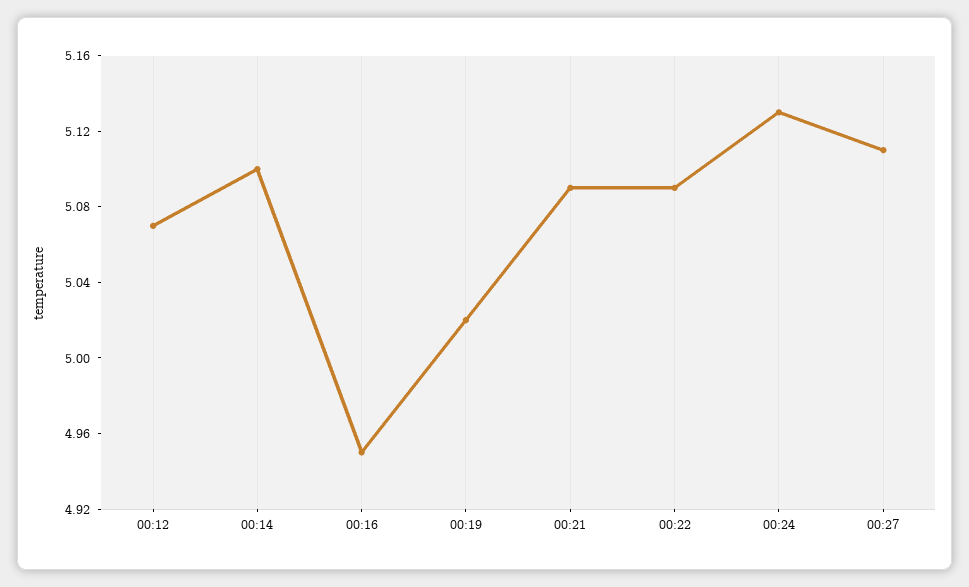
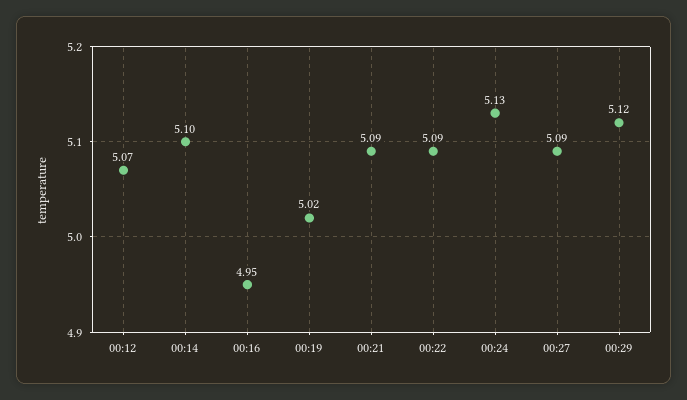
00:27: 5.11 -> 5.09
00:29: none -> 5.12

